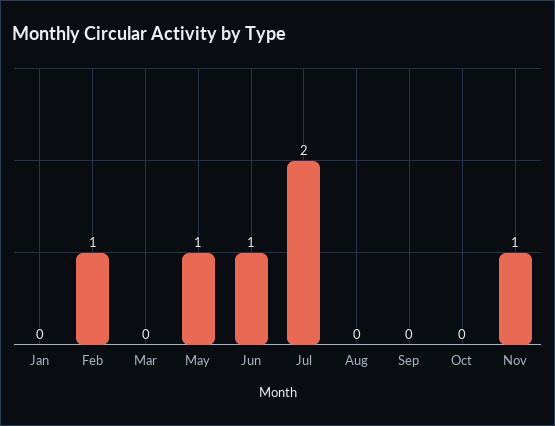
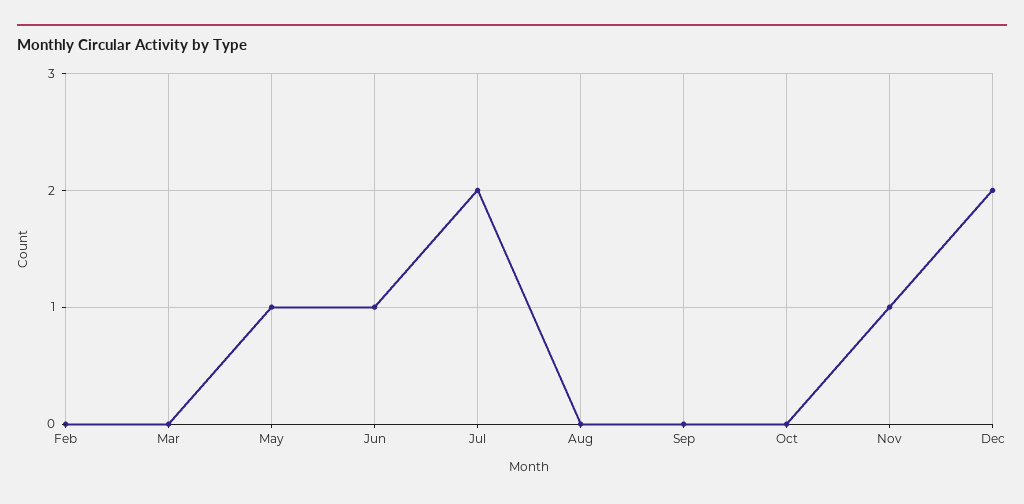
Jan: 0 -> none
Feb: 1 -> 0
Dec: none -> 2

